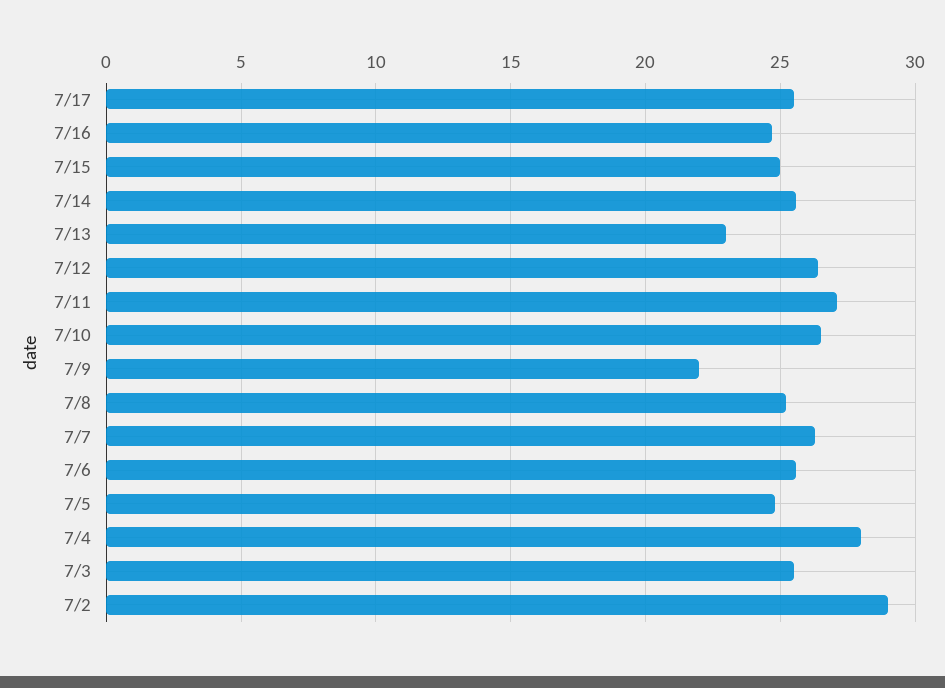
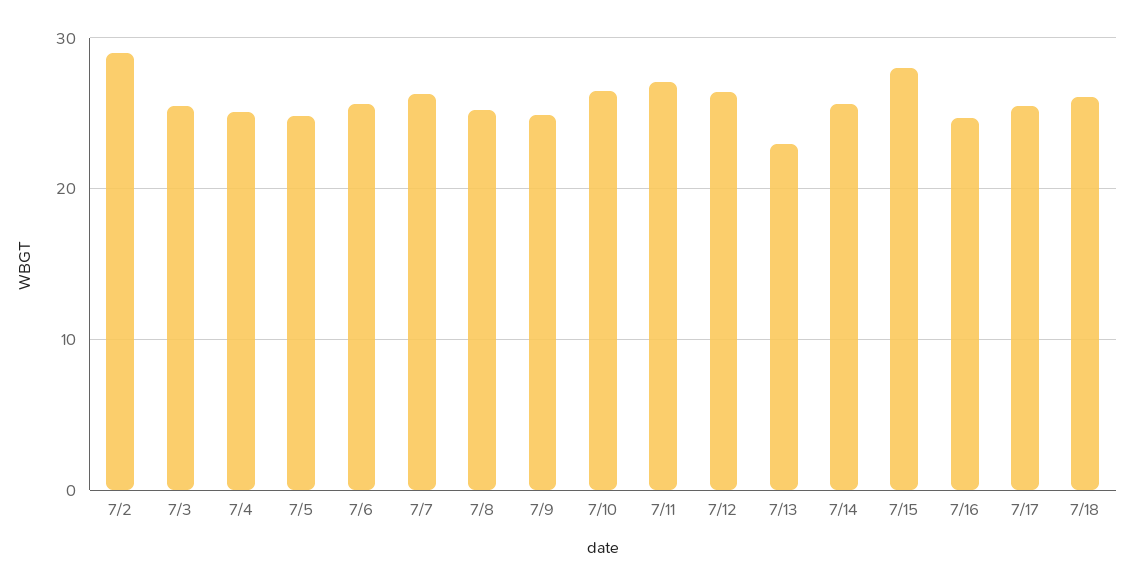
7/15: 25 -> 28
7/9: 22 -> 25
7/4: 28 -> 25
7/18: none -> 26

